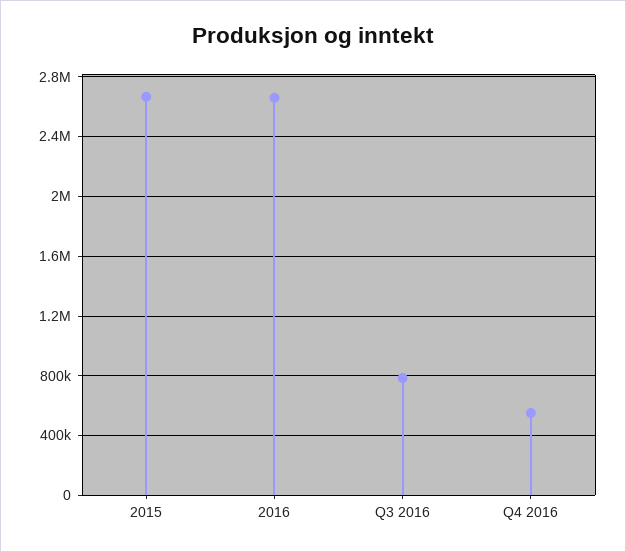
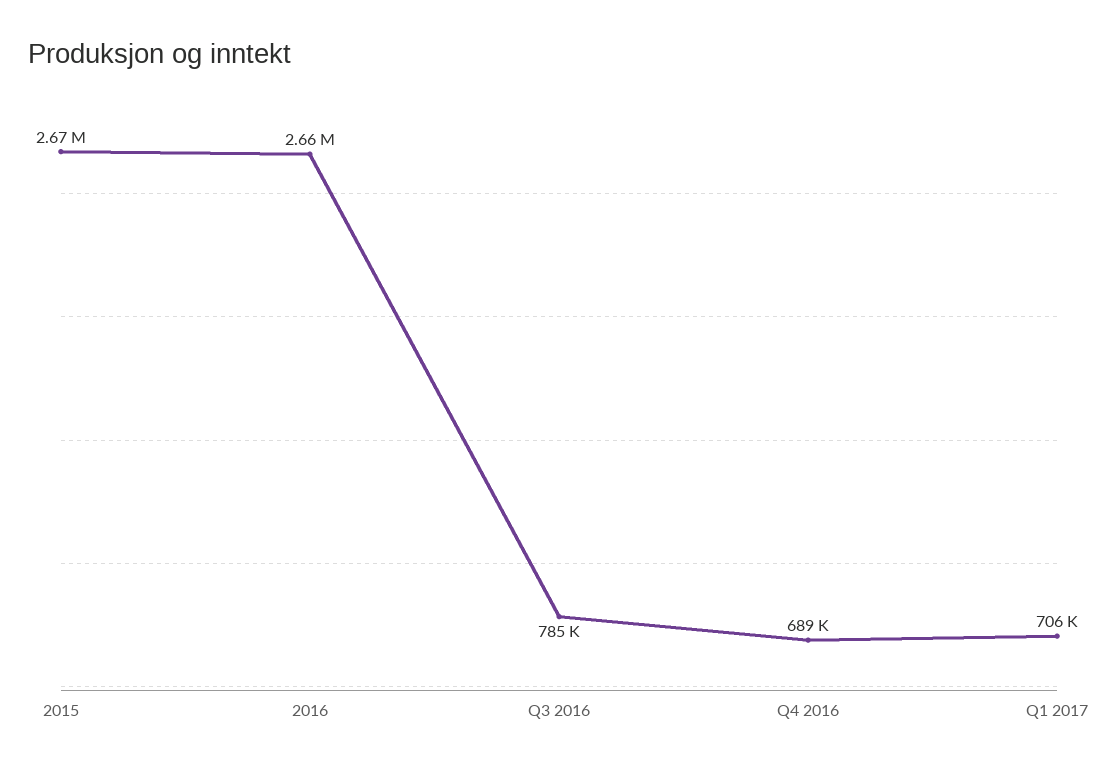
Q4 2016: 550000 -> 689000
Q1 2017: none -> 706000

